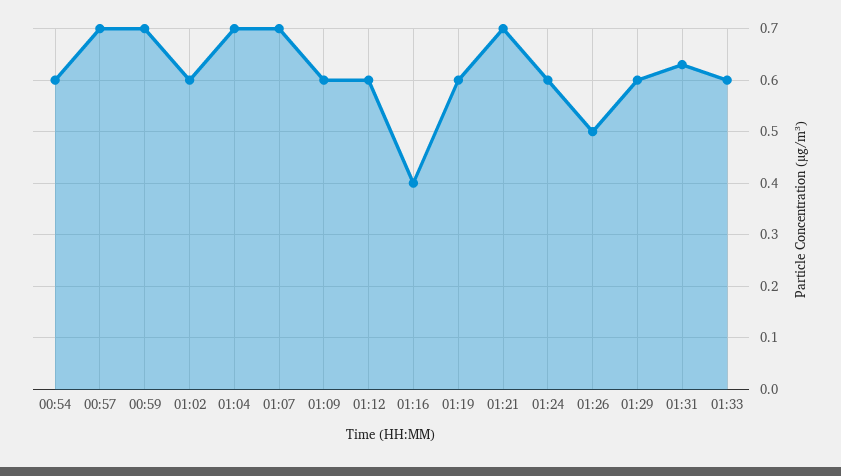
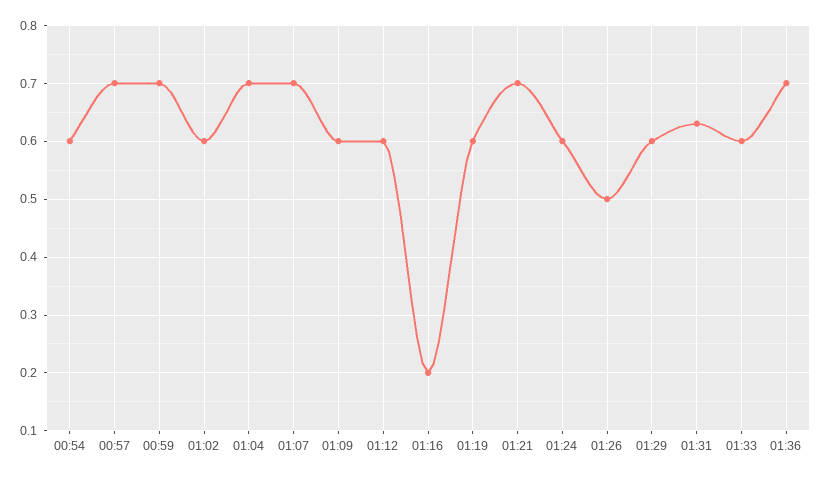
01:16: 0.4 -> 0.2
01:36: none -> 0.7

